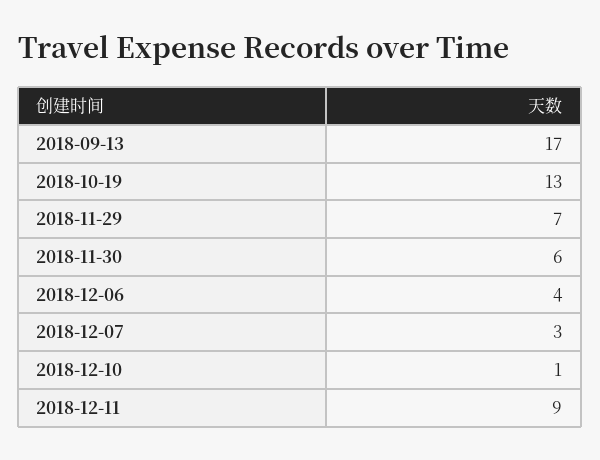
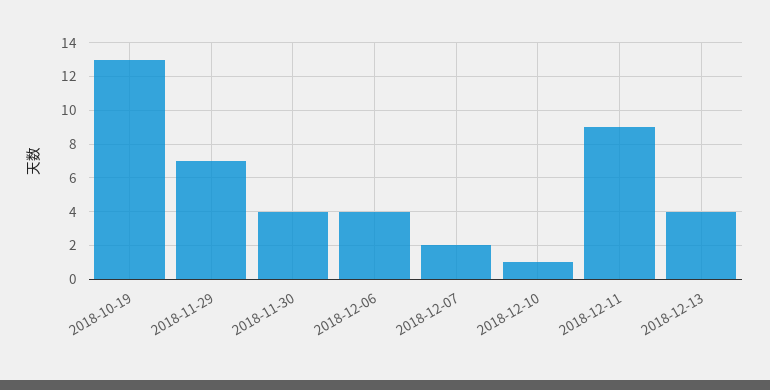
2018-09-13: 17 -> none
2018-11-30: 6 -> 4
2018-12-07: 3 -> 2
2018-12-13: none -> 4

